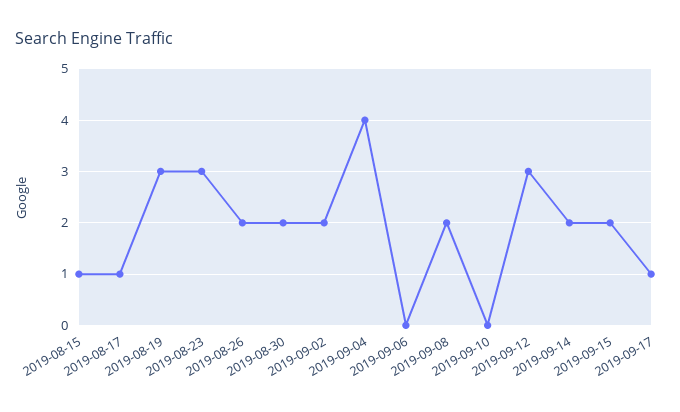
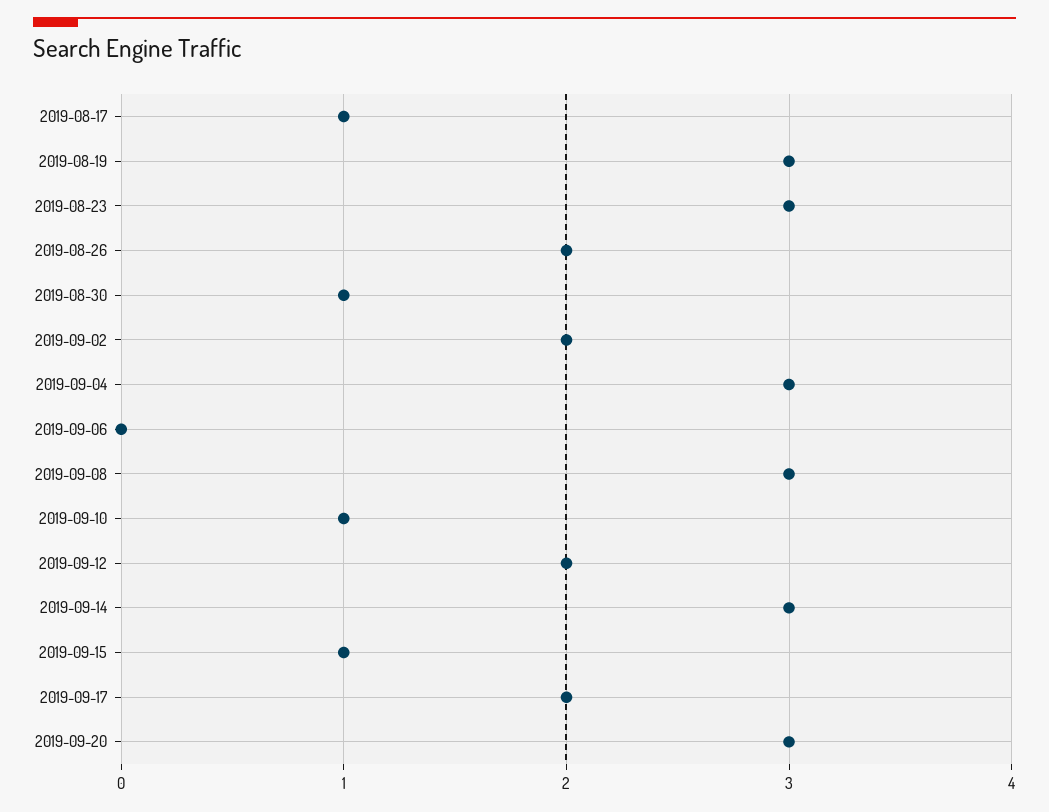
2019-08-15: 1 -> none
2019-08-30: 2 -> 1
2019-09-04: 4 -> 3
2019-09-08: 2 -> 3
2019-09-10: 0 -> 1
2019-09-12: 3 -> 2
2019-09-14: 2 -> 3
2019-09-15: 2 -> 1
2019-09-17: 1 -> 2
2019-09-20: none -> 3

